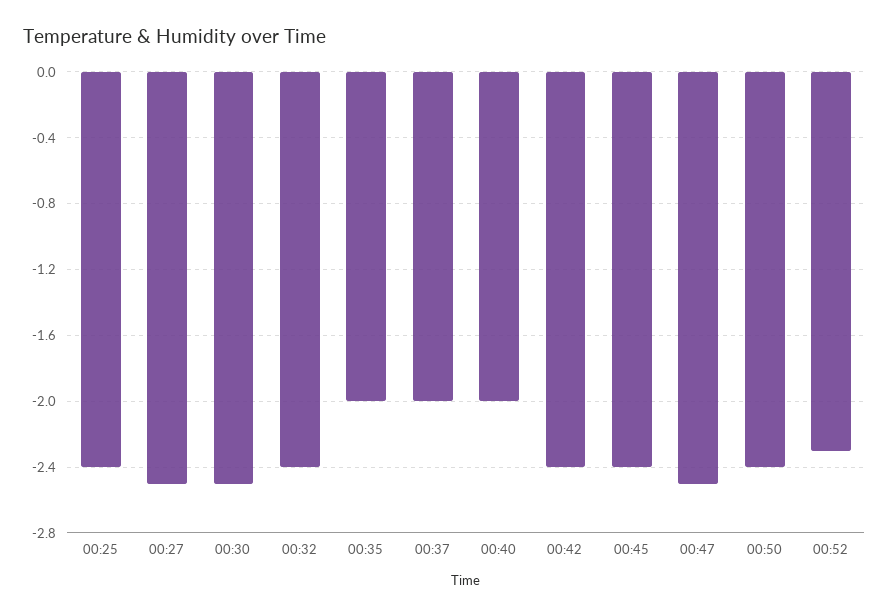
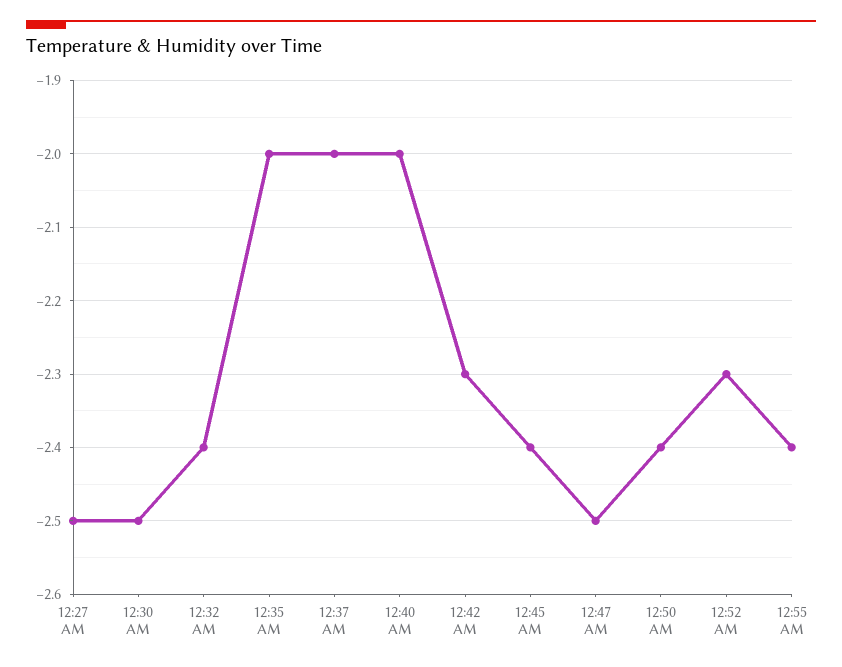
00:25: -2.4 -> none
00:42: -2.4 -> -2.3
12:55 AM: none -> -2.4

